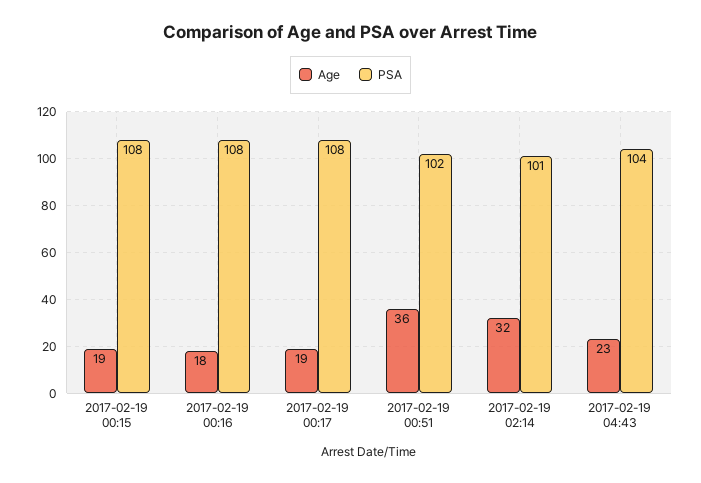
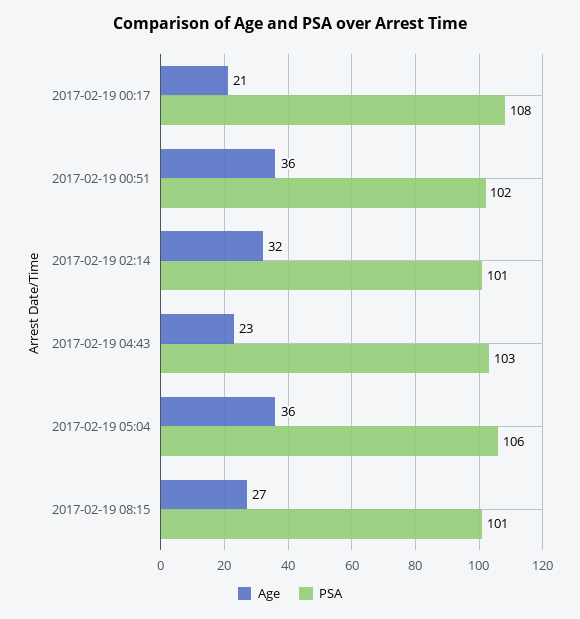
Age, 2017-02-19 00:15: 19 -> none
PSA, 2017-02-19 00:15: 108 -> none
Age, 2017-02-19 00:16: 18 -> none
PSA, 2017-02-19 00:16: 108 -> none
Age, 2017-02-19 00:17: 19 -> 21
PSA, 2017-02-19 04:43: 104 -> 103
Age, 2017-02-19 05:04: none -> 36
PSA, 2017-02-19 05:04: none -> 106
Age, 2017-02-19 08:15: none -> 27
PSA, 2017-02-19 08:15: none -> 101

